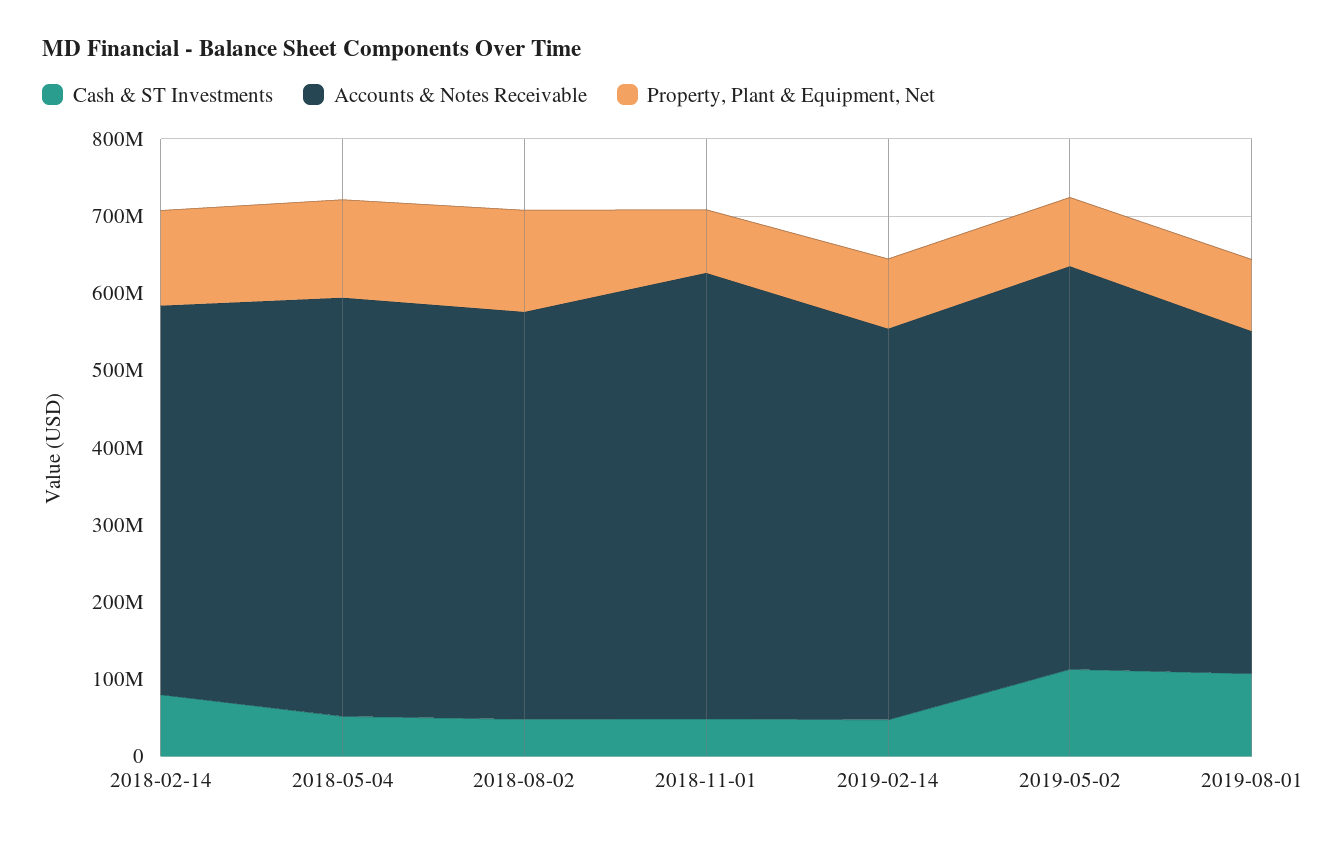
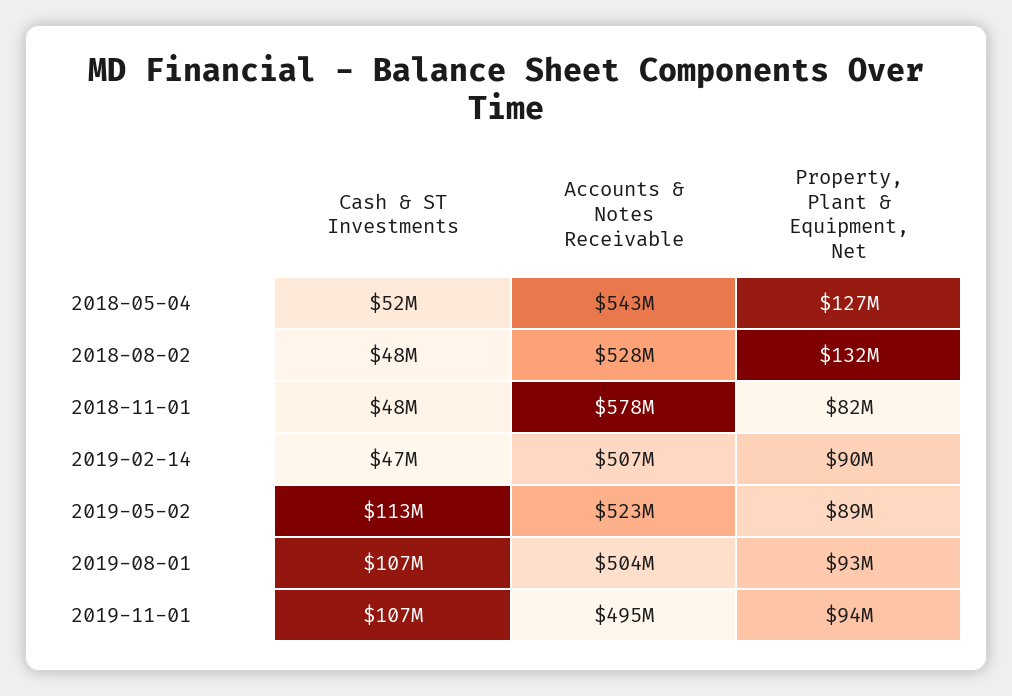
Cash & ST Investments, 2018-02-14: 80000000 -> none
Accounts & Notes Receivable, 2018-02-14: 500000000 -> none
Property, Plant & Equipment, Net, 2018-02-14: 120000000 -> none
Accounts & Notes Receivable, 2019-08-01: 440000000 -> 504000000
Cash & ST Investments, 2019-11-01: none -> 107000000
Accounts & Notes Receivable, 2019-11-01: none -> 495000000
Property, Plant & Equipment, Net, 2019-11-01: none -> 94000000

